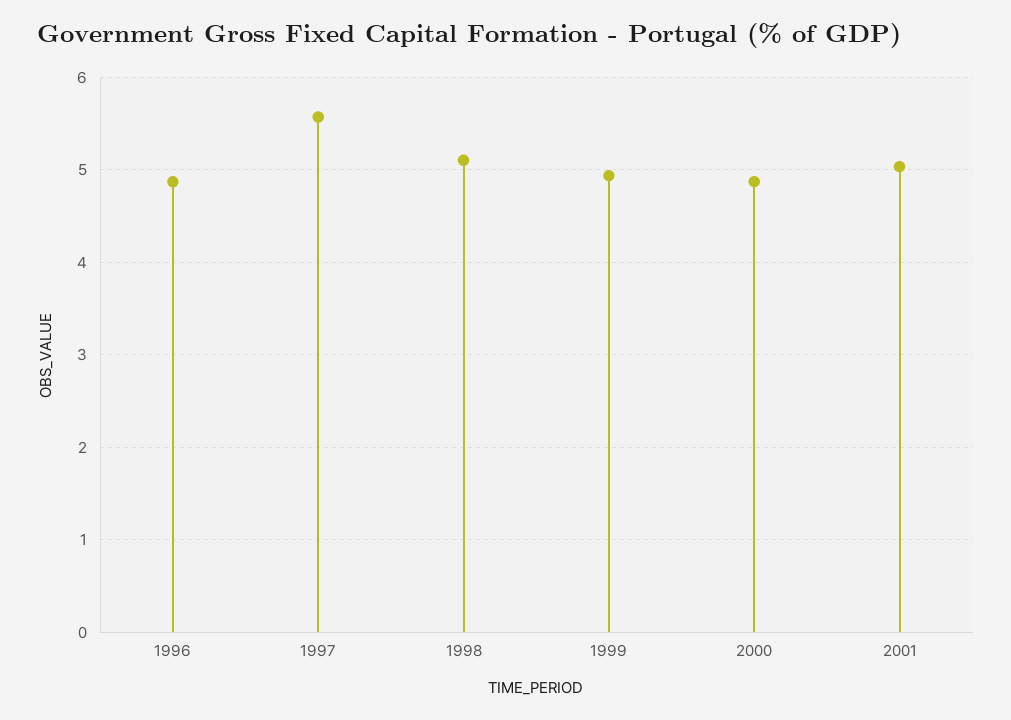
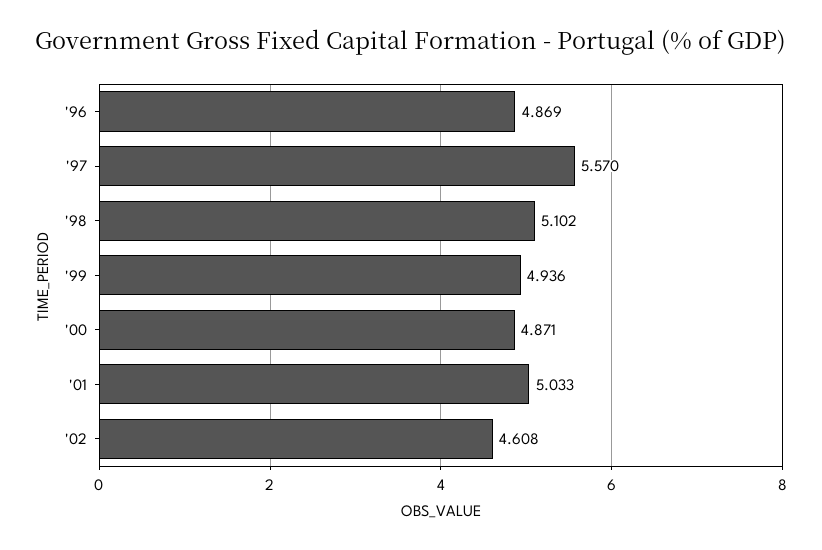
'02: none -> 4.608

